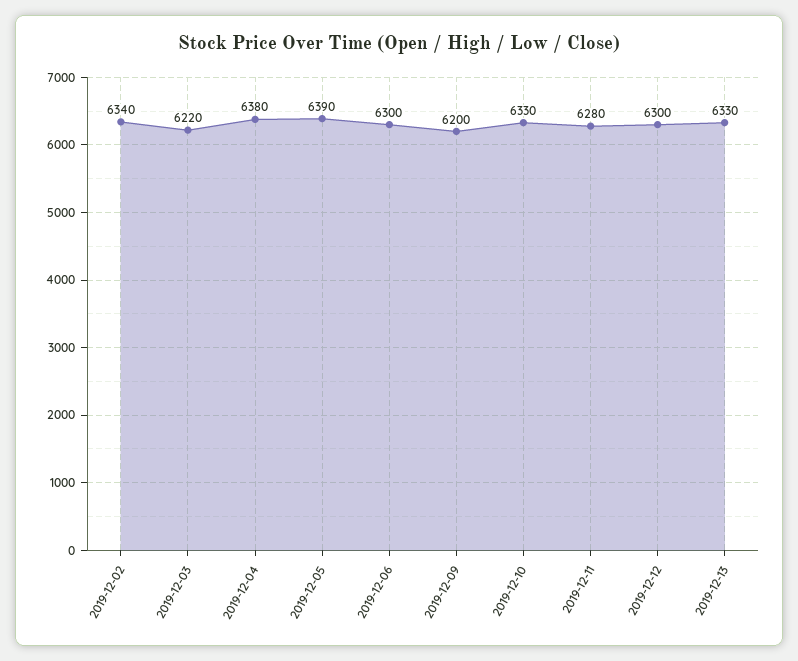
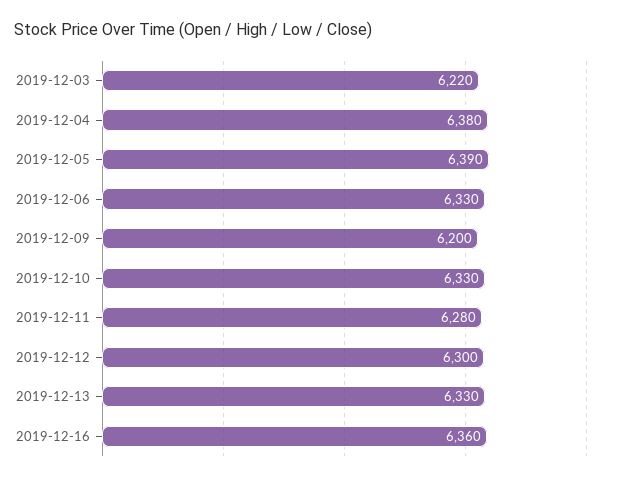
2019-12-02: 6340 -> none
2019-12-06: 6300 -> 6330
2019-12-16: none -> 6360

